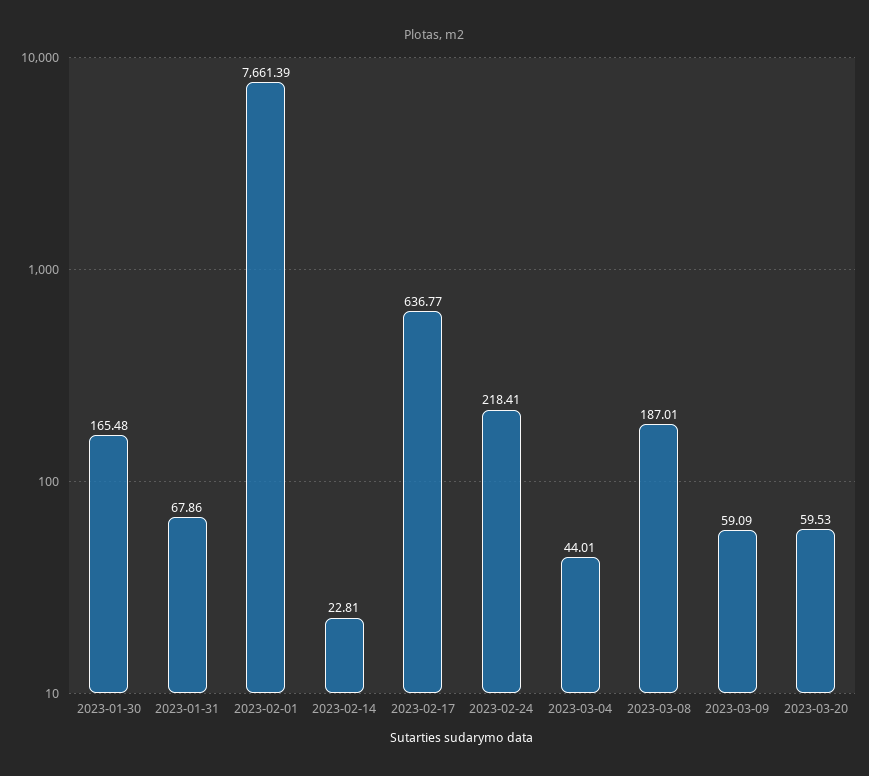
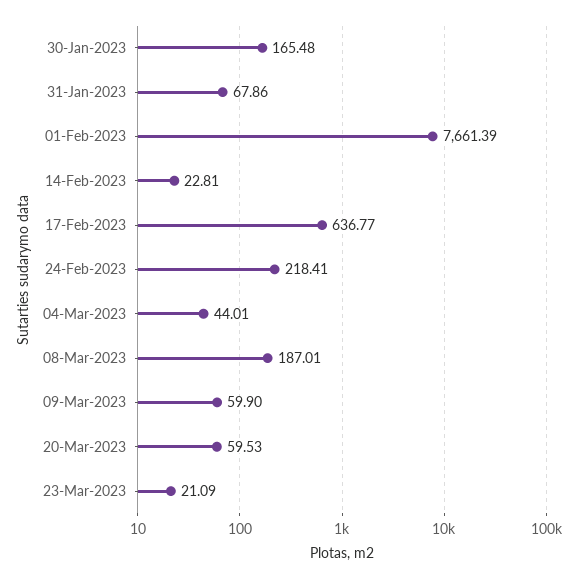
2023-03-09: 59.09 -> 59.9
23-Mar-2023: none -> 21.09

